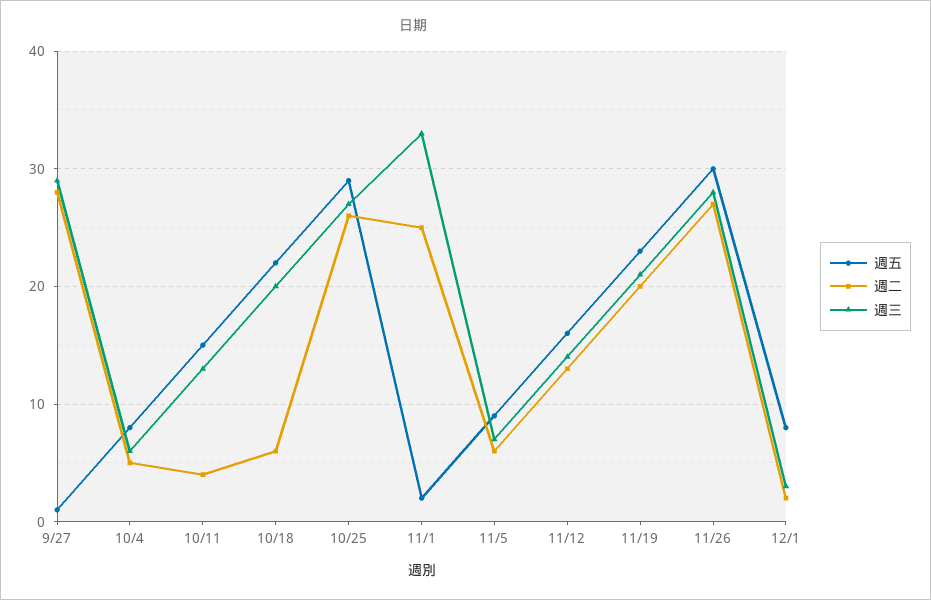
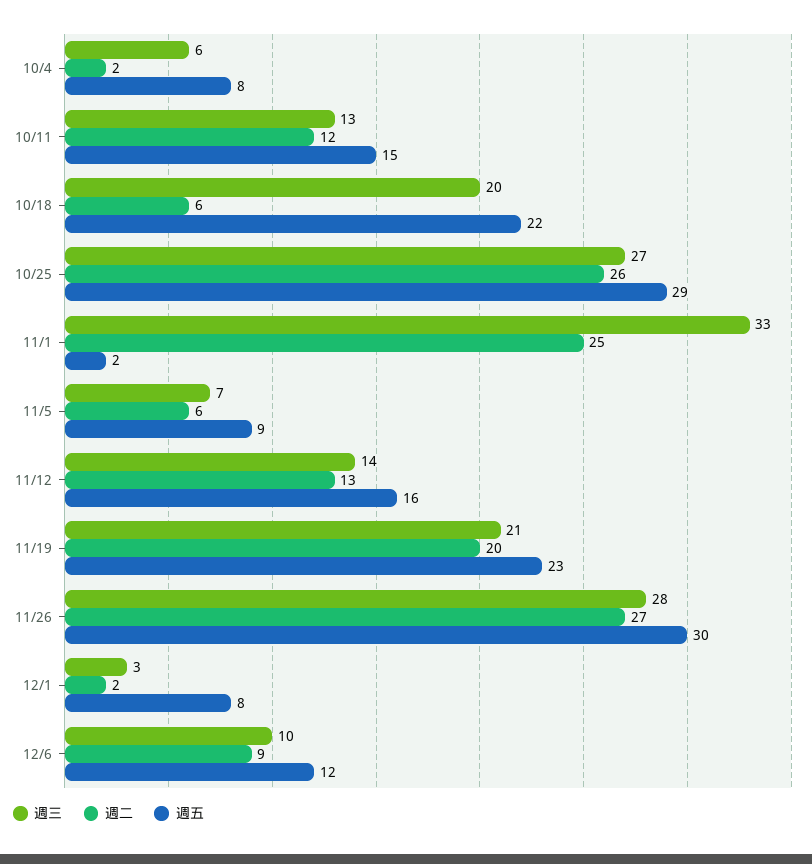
週五, 9/27: 1 -> none
週二, 9/27: 28 -> none
週三, 9/27: 29 -> none
週二, 10/4: 5 -> 2
週二, 10/11: 4 -> 12
週三, 12/6: none -> 10
週二, 12/6: none -> 9
週五, 12/6: none -> 12

